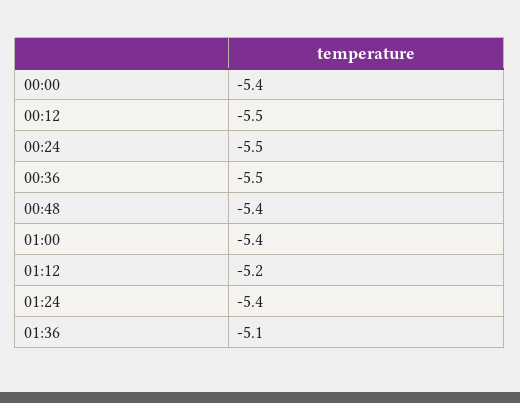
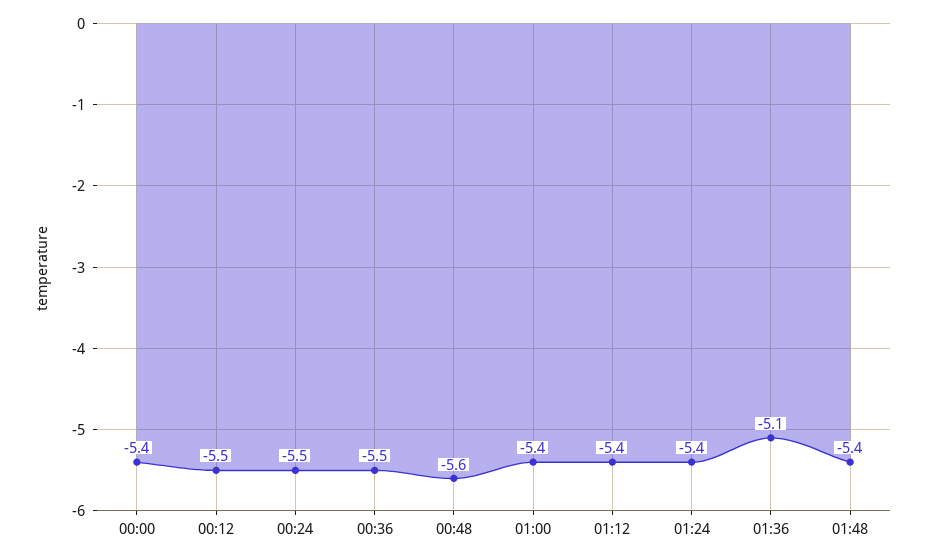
00:48: -5.4 -> -5.6
01:12: -5.2 -> -5.4
01:48: none -> -5.4

